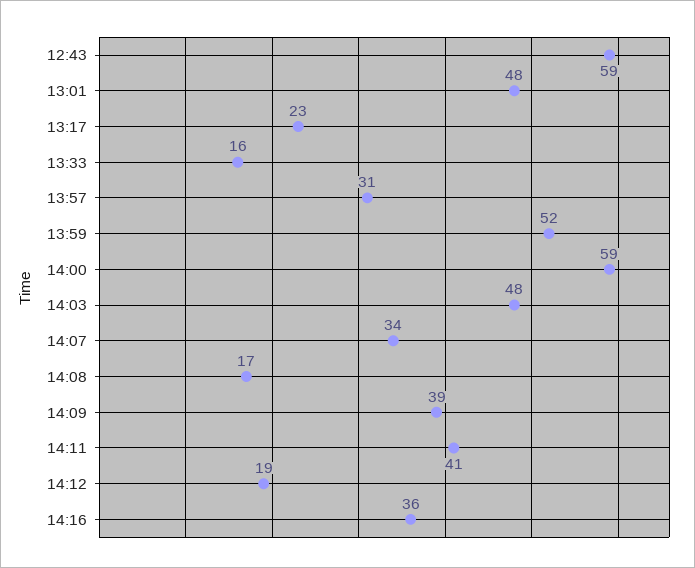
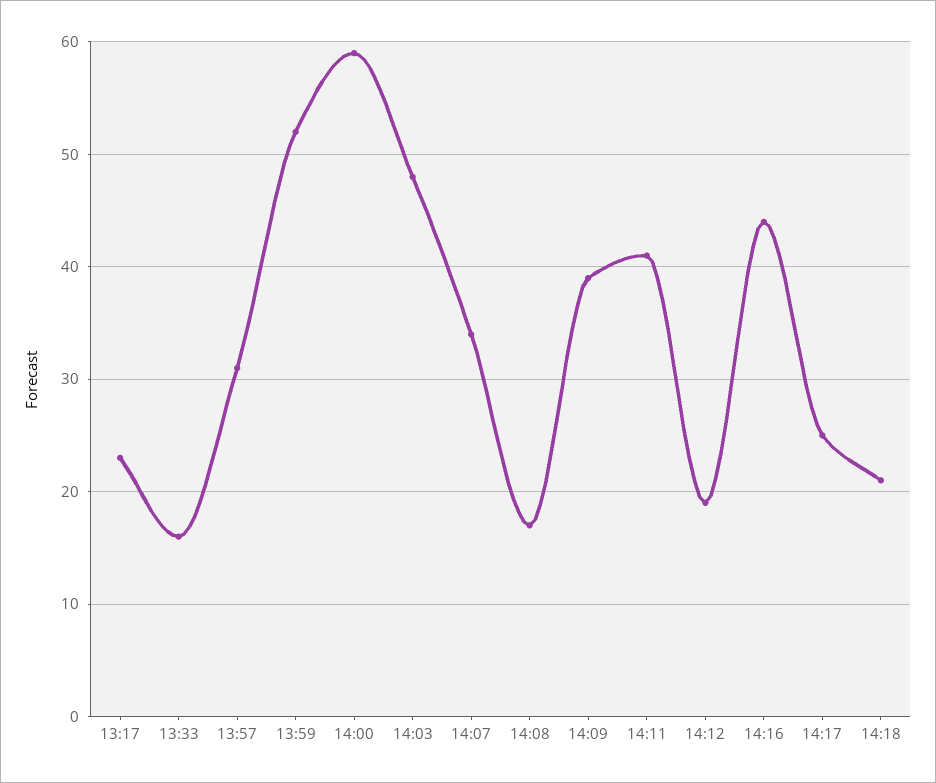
12:43: 59 -> none
13:01: 48 -> none
14:16: 36 -> 44
14:17: none -> 25
14:18: none -> 21

